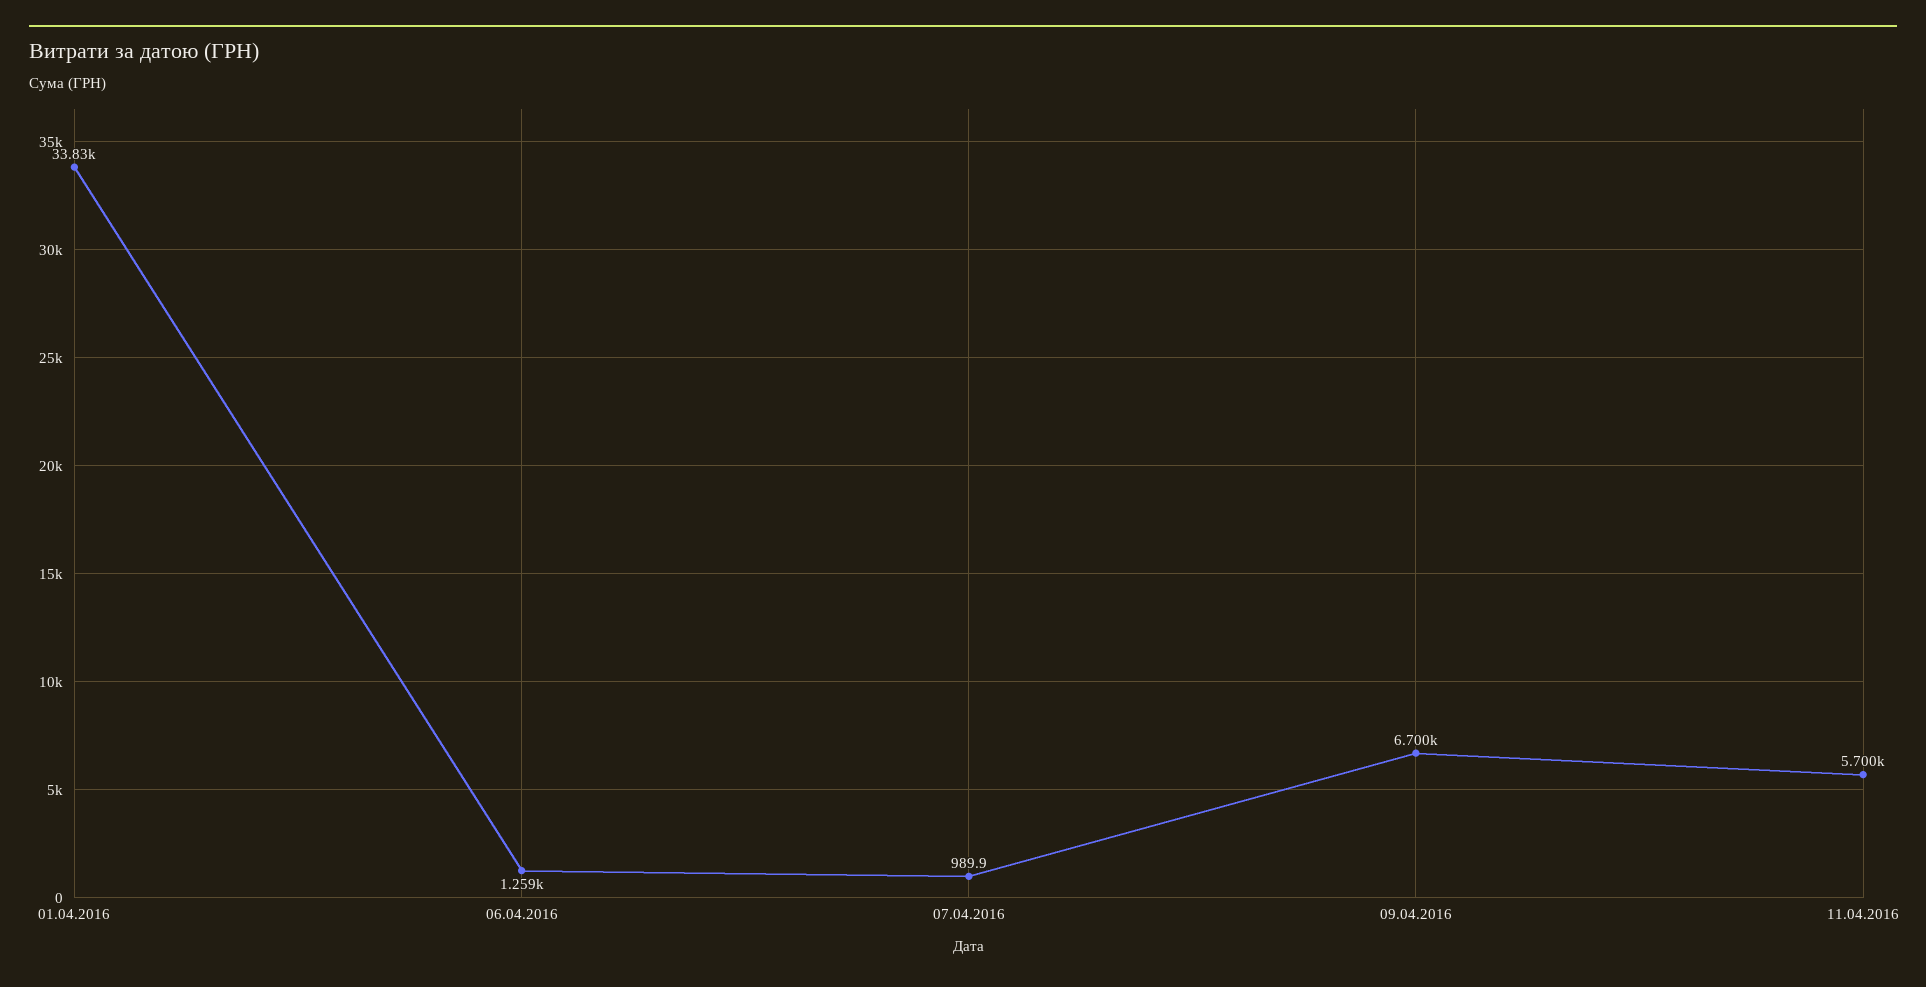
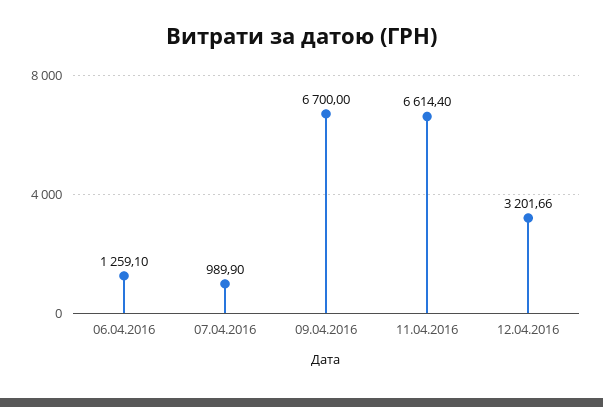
01.04.2016: 33830 -> none
11.04.2016: 5700 -> 6614.4
12.04.2016: none -> 3201.66

